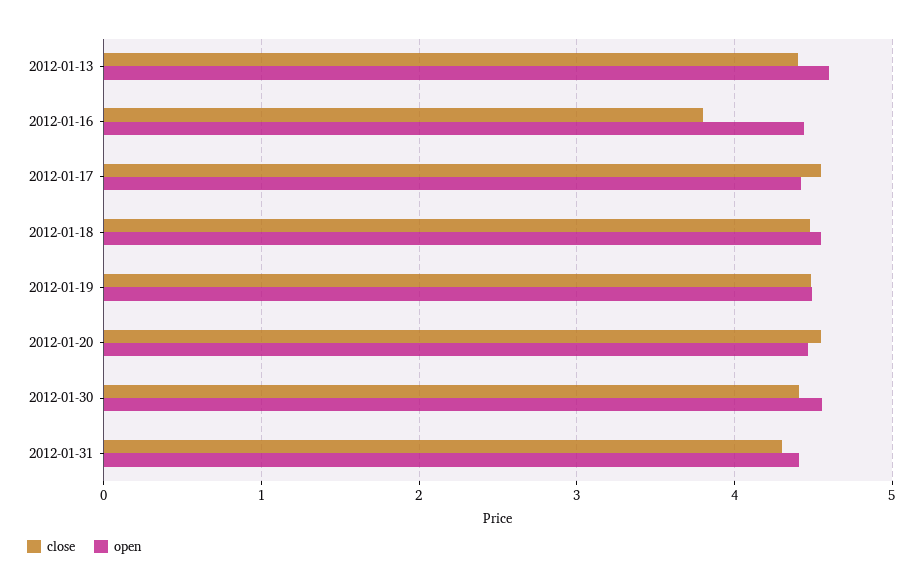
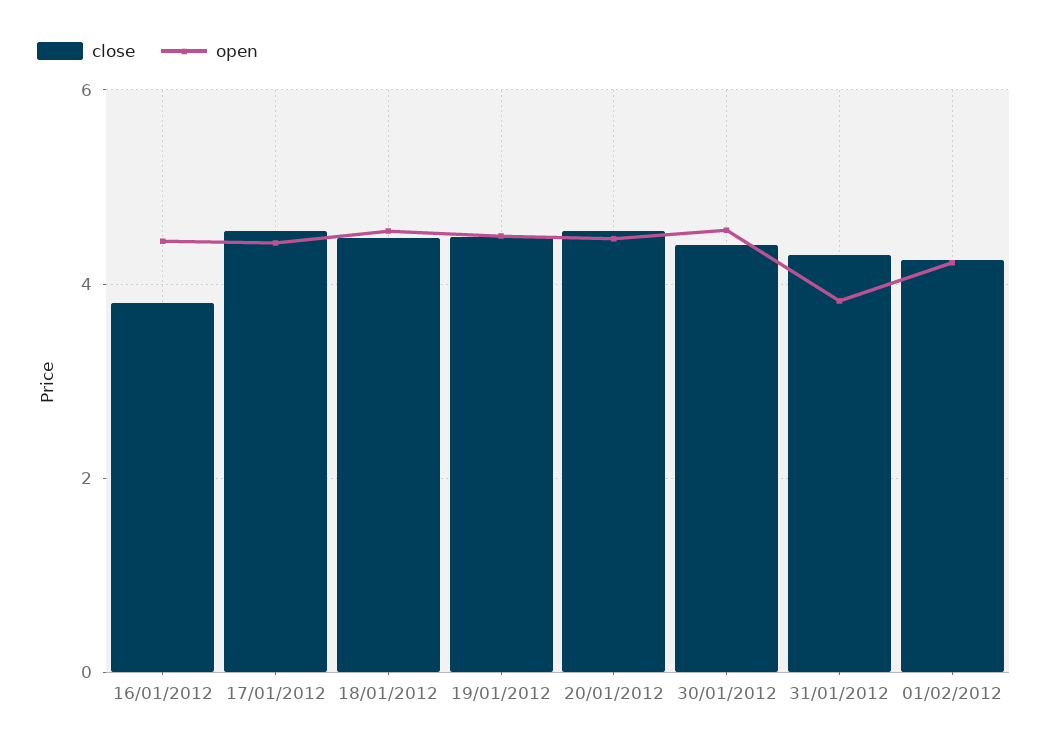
close, 2012-01-13: 4.4 -> none
open, 2012-01-13: 4.6 -> none
open, 2012-01-31: 4.4 -> 3.8
close, 01/02/2012: none -> 4.2
open, 01/02/2012: none -> 4.2

